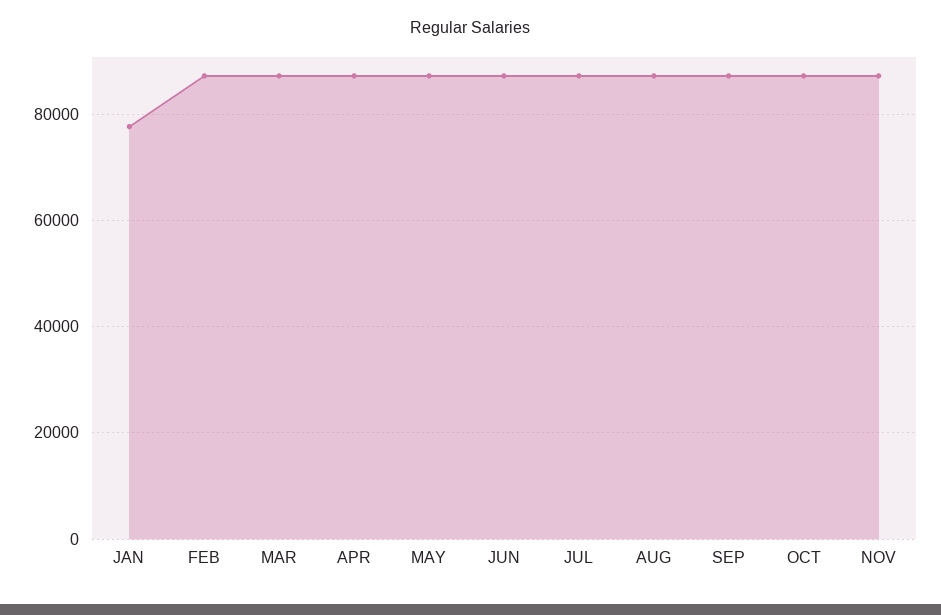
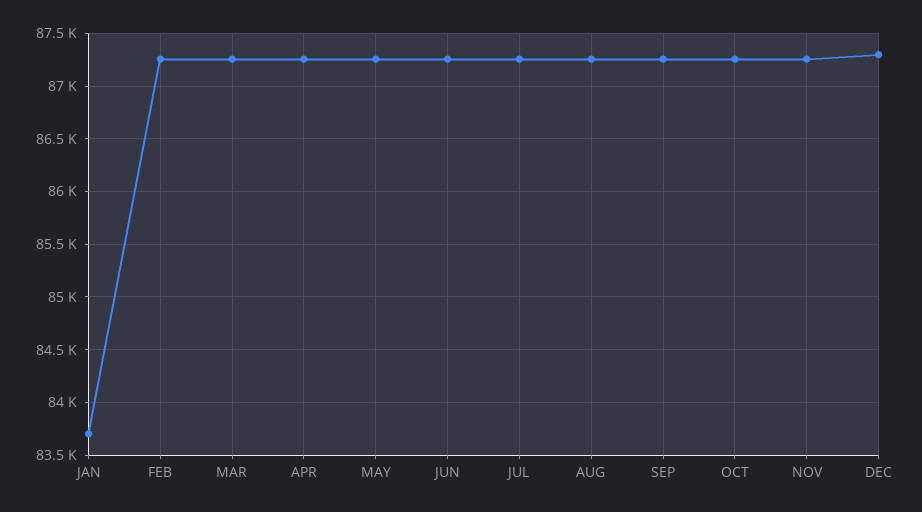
JAN: 78000 -> 83700
DEC: none -> 87300

